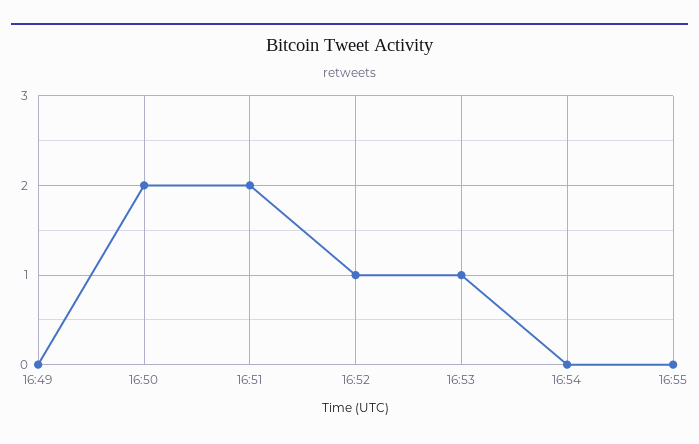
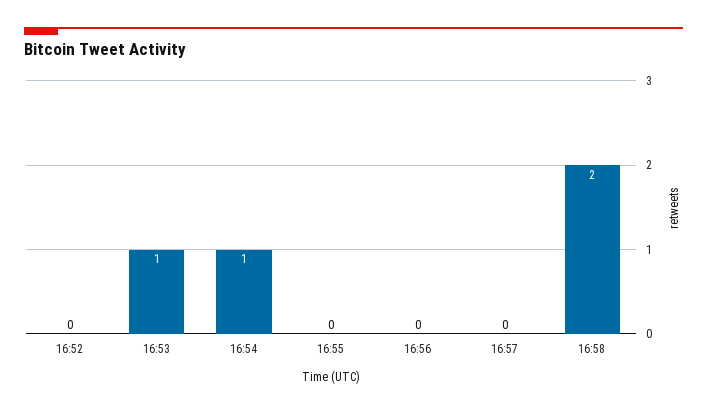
16:49: 0 -> none
16:50: 2 -> none
16:51: 2 -> none
16:52: 1 -> 0
16:54: 0 -> 1
16:56: none -> 0
16:57: none -> 0
16:58: none -> 2

